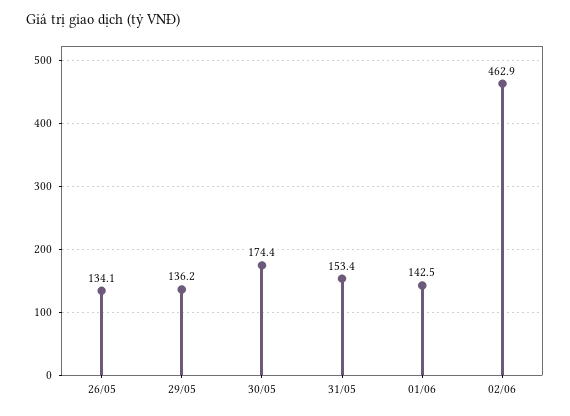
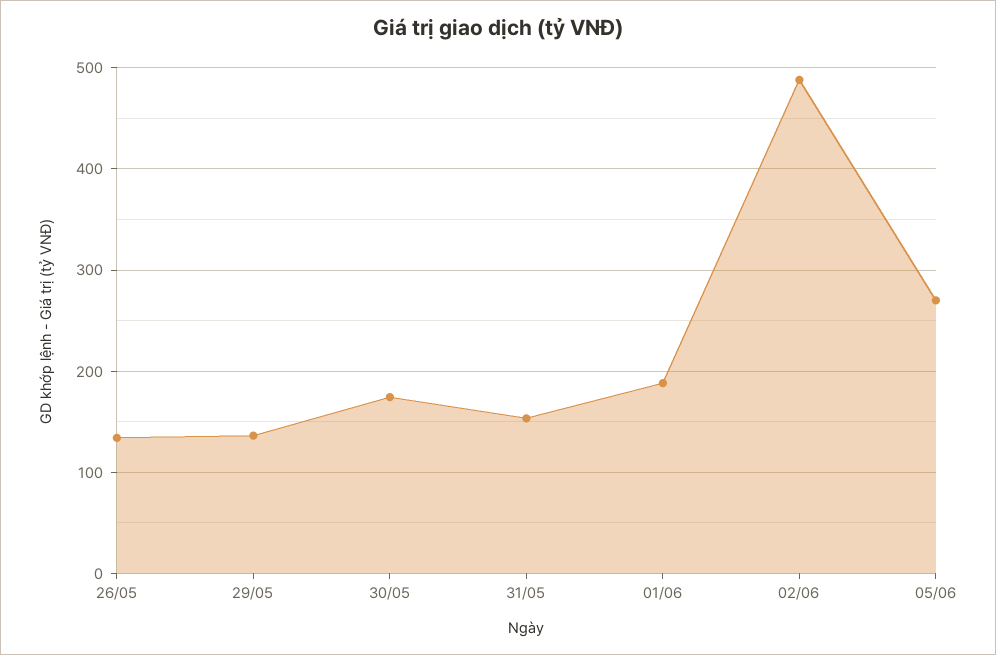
01/06: 142.5 -> 190
02/06: 462.9 -> 490
05/06: none -> 270

